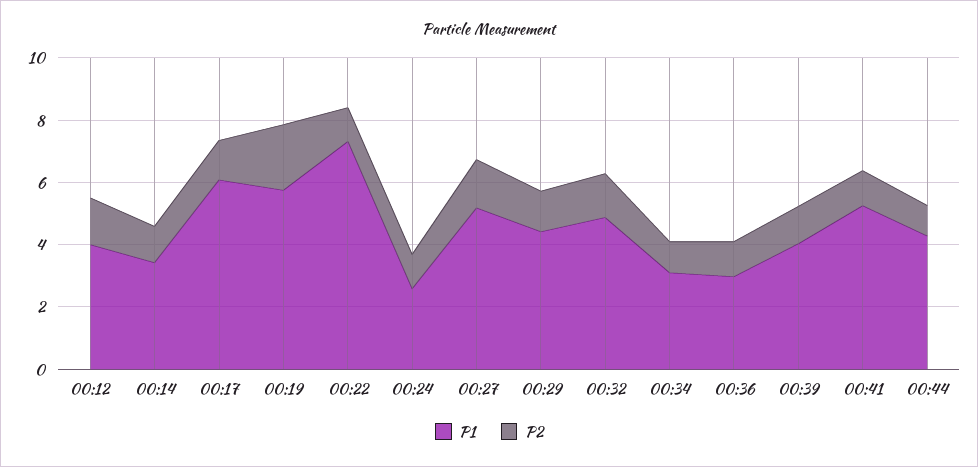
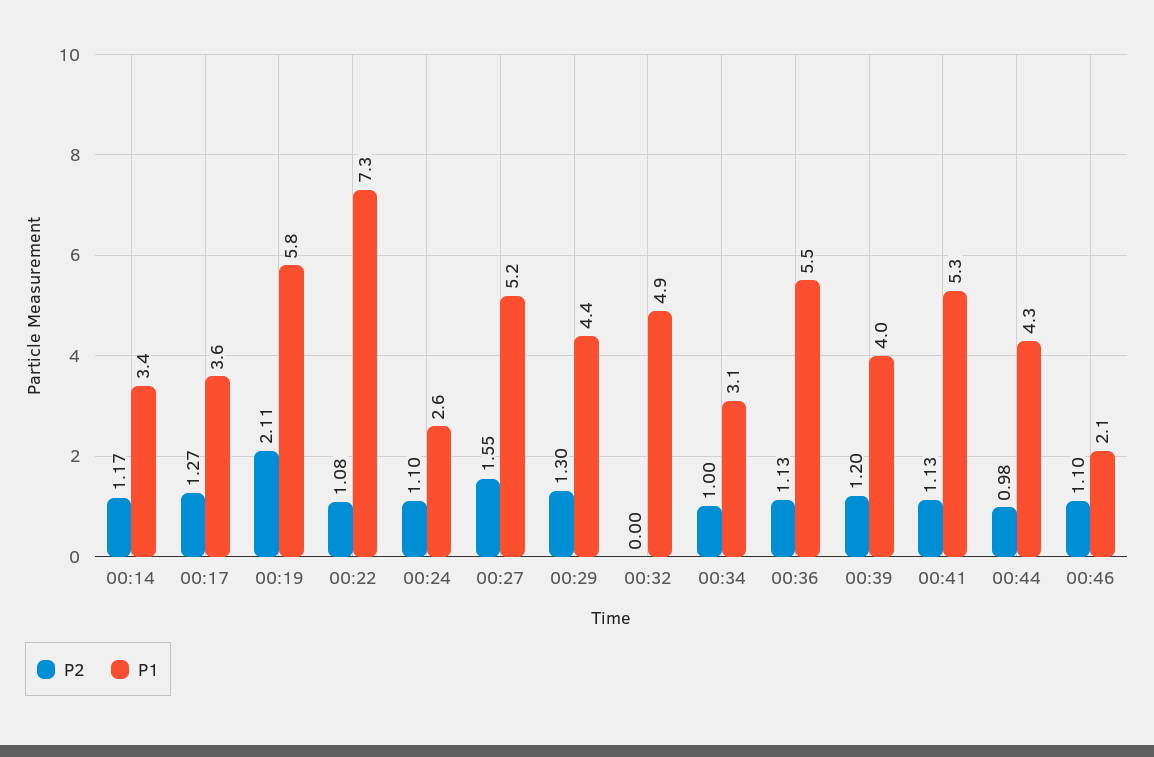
P1, 00:12: 4 -> none
P2, 00:12: 1.5 -> none
P1, 00:17: 6 -> 3.6
P2, 00:32: 1.5 -> 0
P1, 00:36: 3 -> 5.5
P2, 00:46: none -> 1.1
P1, 00:46: none -> 2.1

